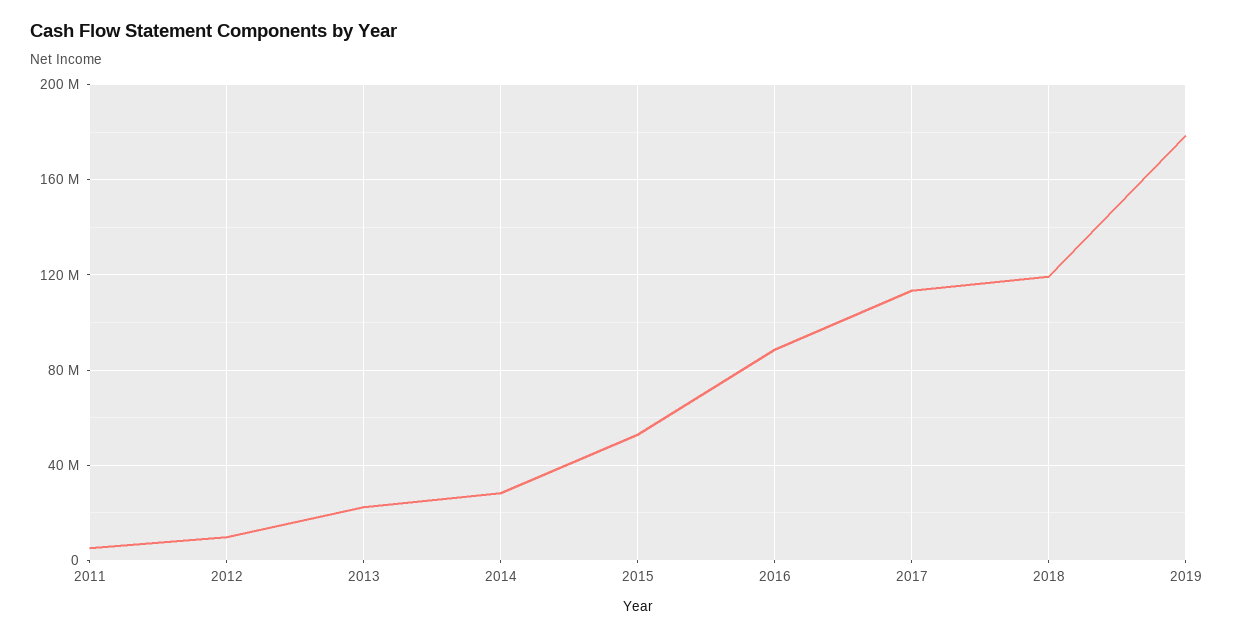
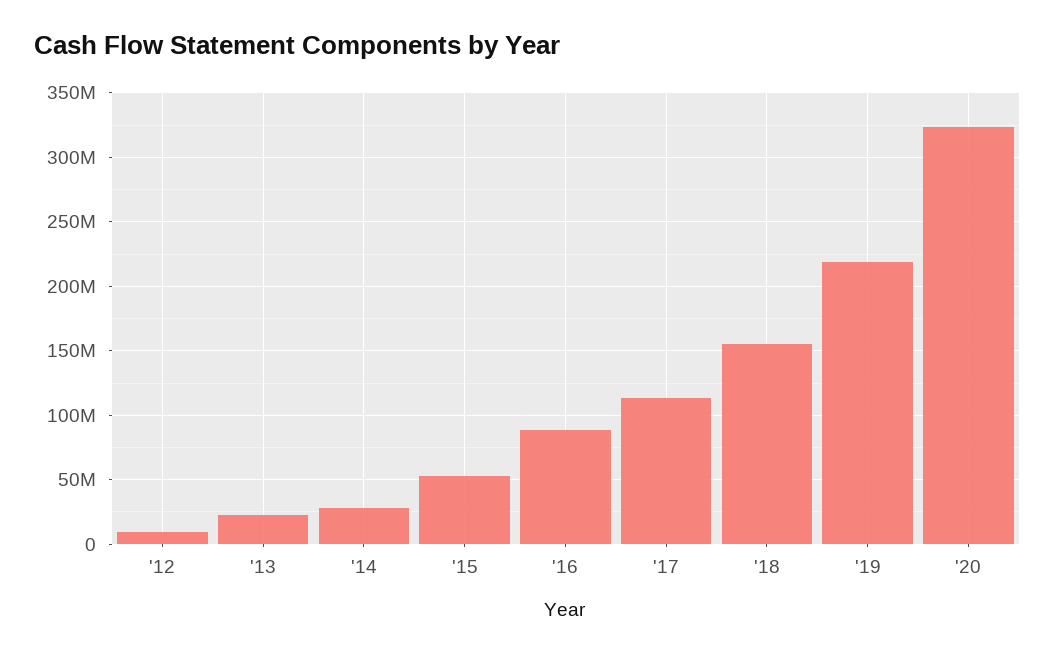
2011: 5000000 -> none
2018: 120000000 -> 155000000
2019: 180000000 -> 220000000
'20: none -> 325000000

